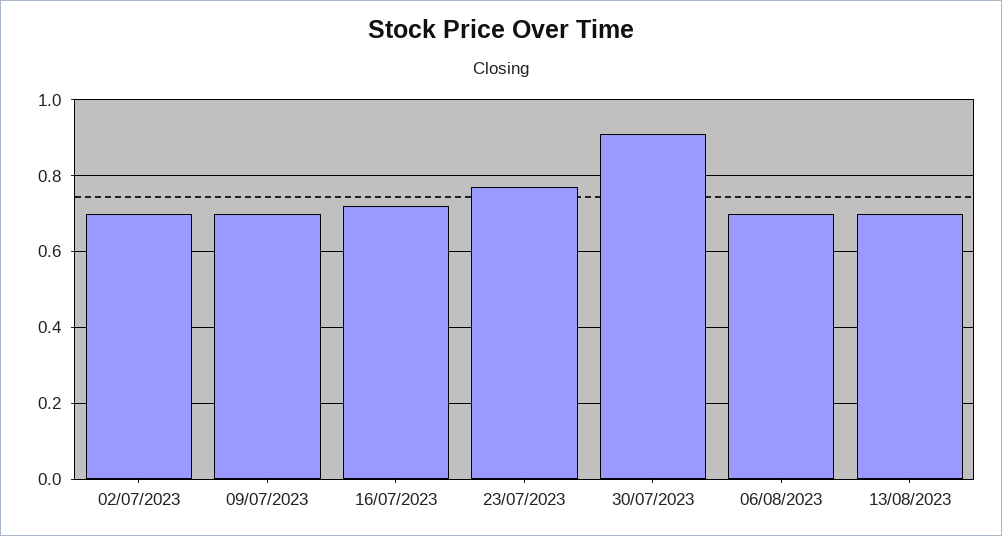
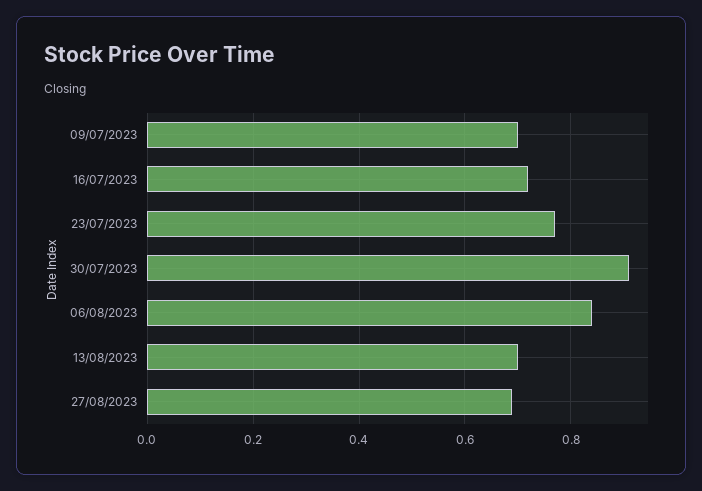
02/07/2023: 0.7 -> none
06/08/2023: 0.7 -> 0.85
27/08/2023: none -> 0.7

